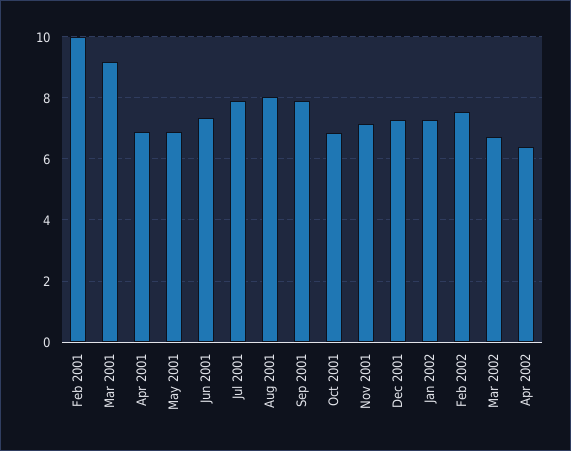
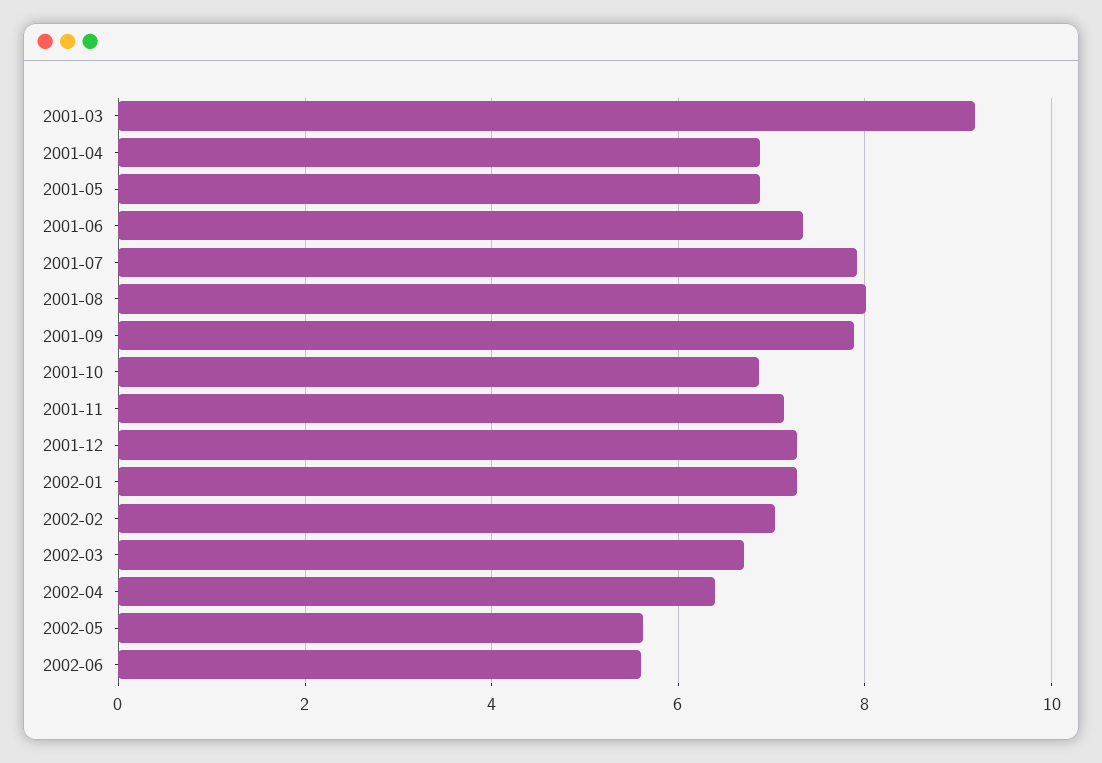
Feb 2001: 10 -> none
Feb 2002: 7.6 -> 7
2002-05: none -> 5.6
2002-06: none -> 5.6

